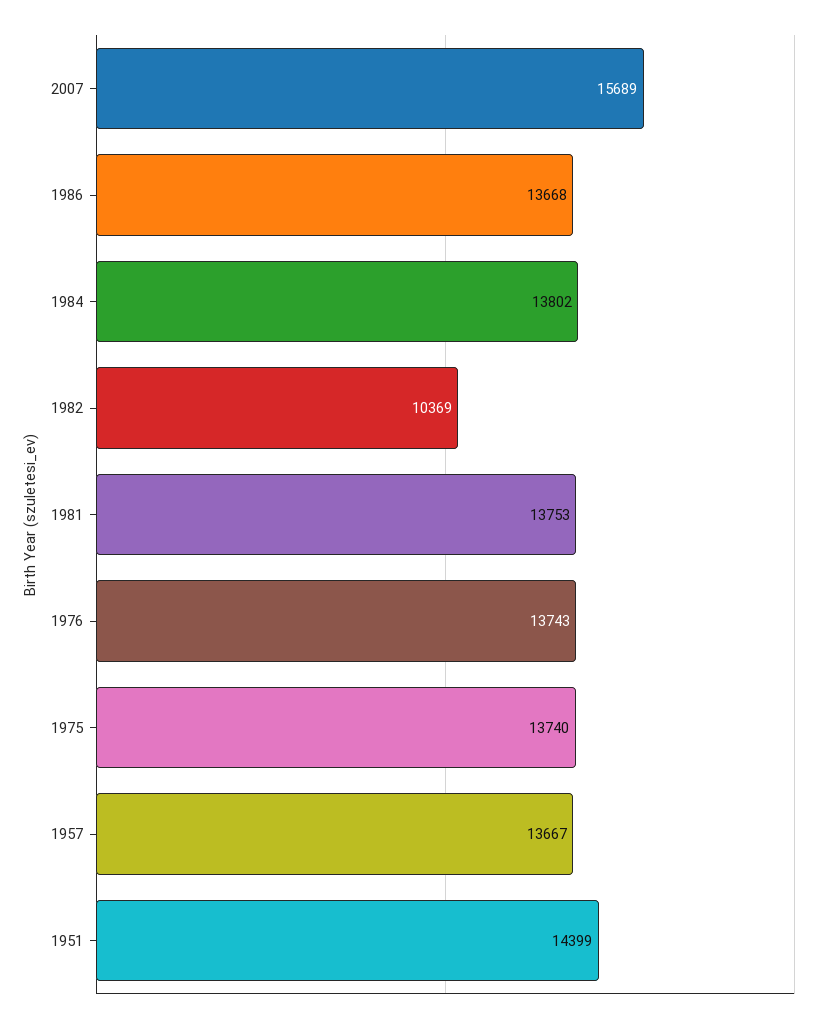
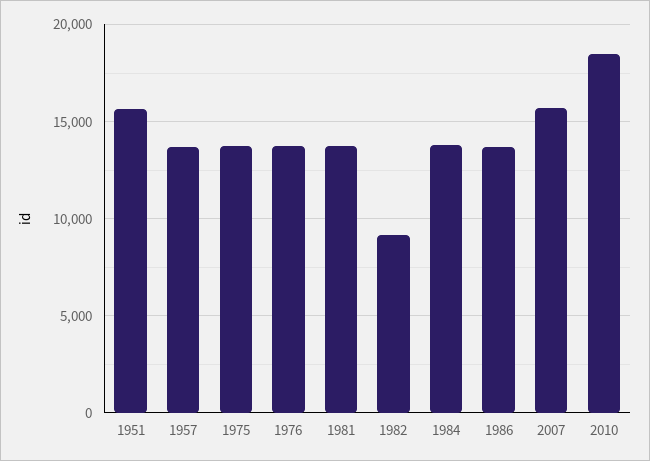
1982: 10369 -> 9000
1951: 14399 -> 15500
2010: none -> 18500

